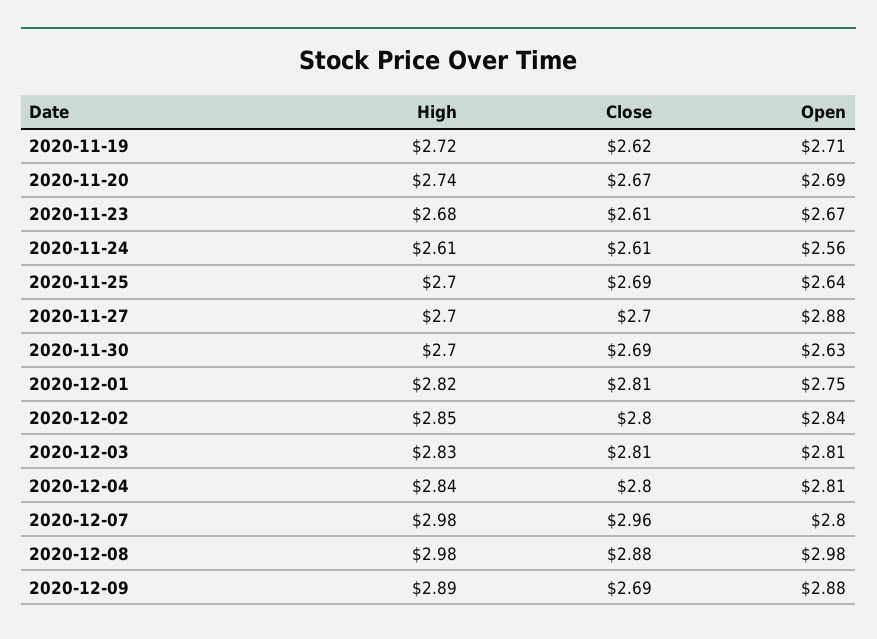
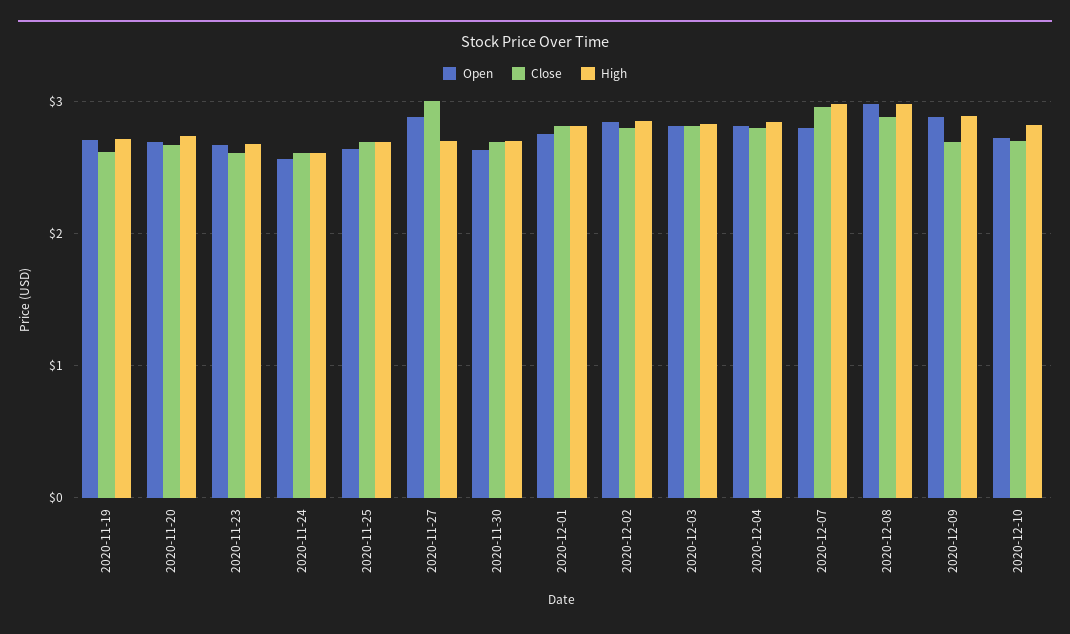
Close, 2020-11-27: 2.7 -> 3
Open, 2020-12-10: none -> 2.7
Close, 2020-12-10: none -> 2.7
High, 2020-12-10: none -> 2.8

